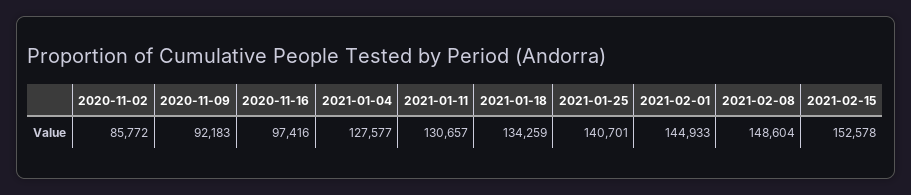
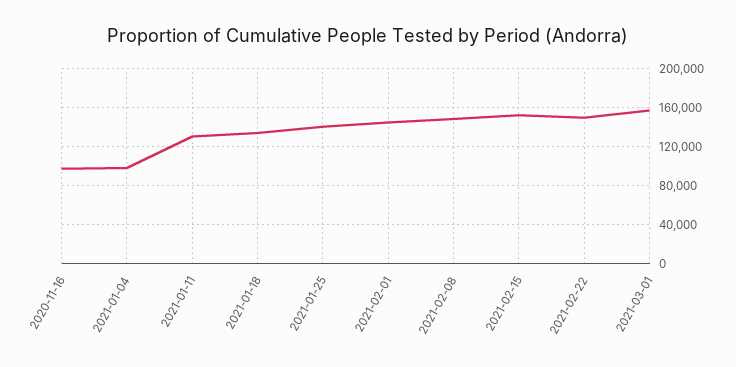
2020-11-02: 85772 -> none
2020-11-09: 92183 -> none
2021-01-04: 127577 -> 100000
2021-02-22: none -> 150000
2021-03-01: none -> 160000

